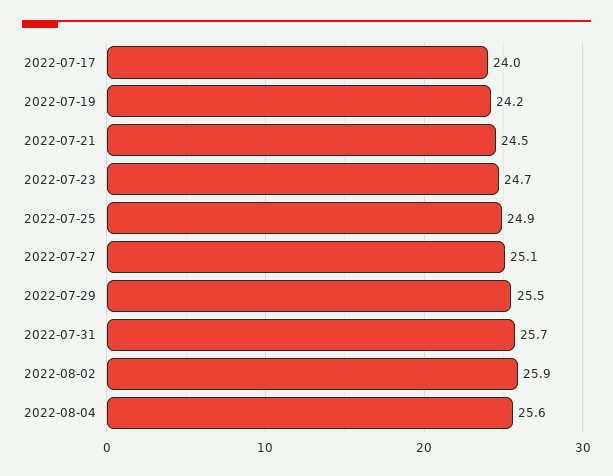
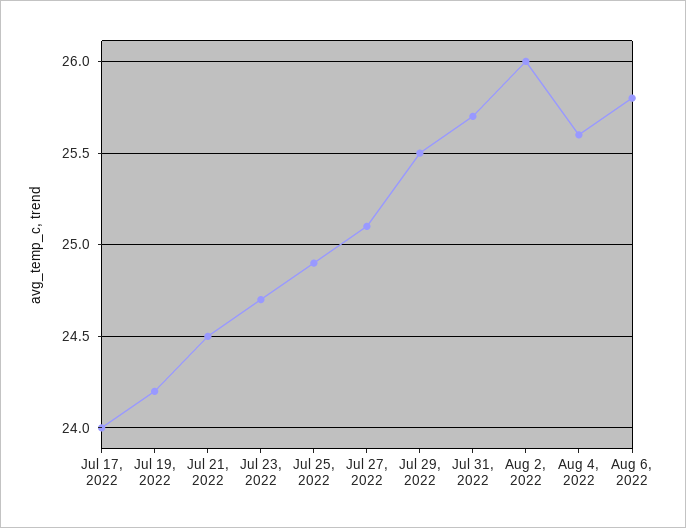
2022-08-02: 25.9 -> 26
Aug 6, 2022: none -> 25.8

